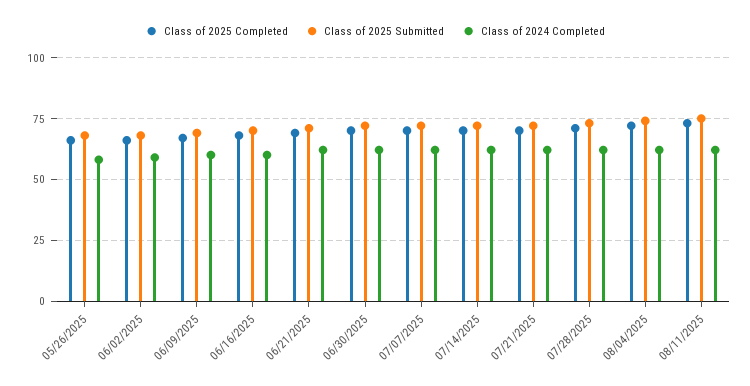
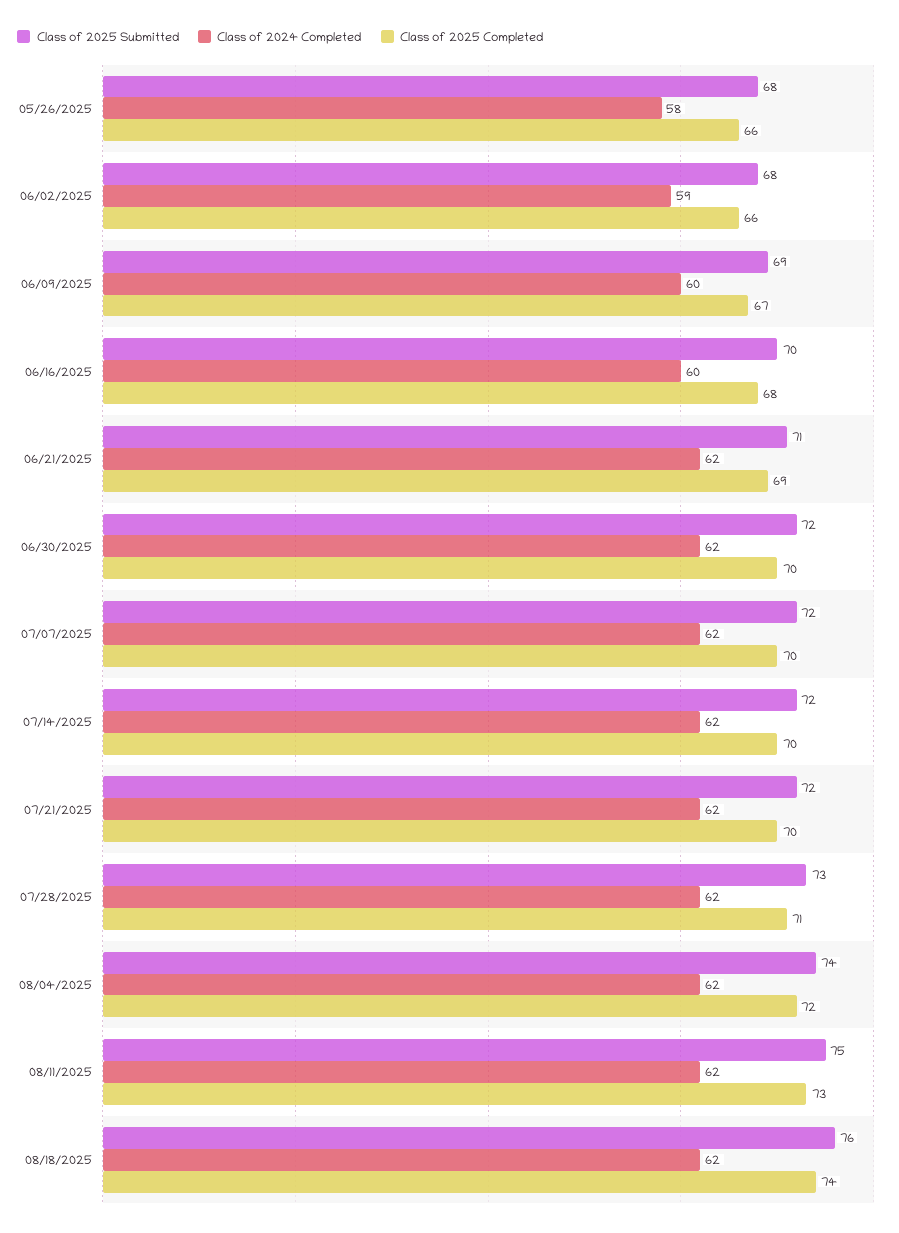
Class of 2025 Submitted, 08/18/2025: none -> 76
Class of 2024 Completed, 08/18/2025: none -> 62
Class of 2025 Completed, 08/18/2025: none -> 74

